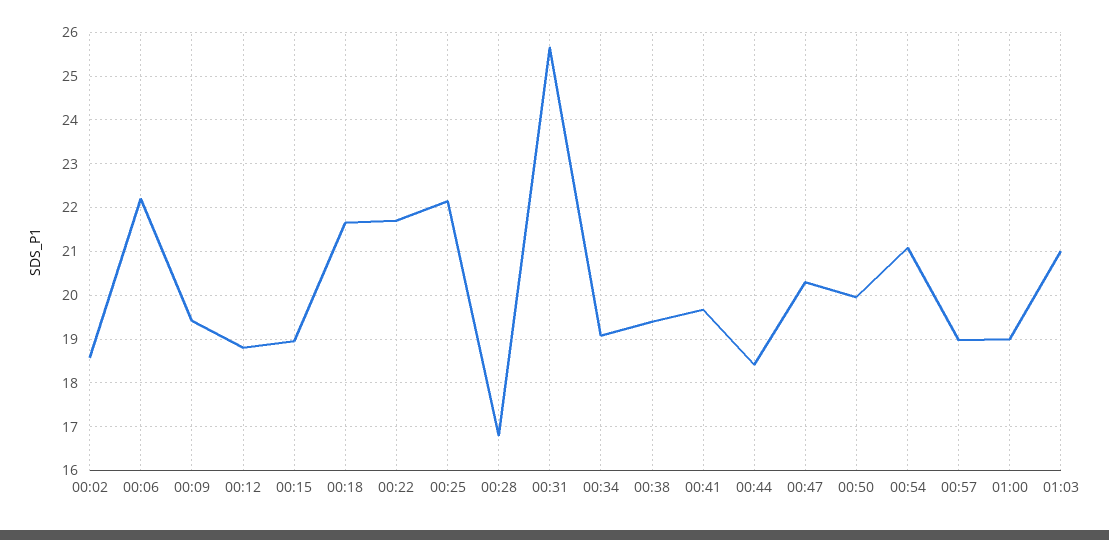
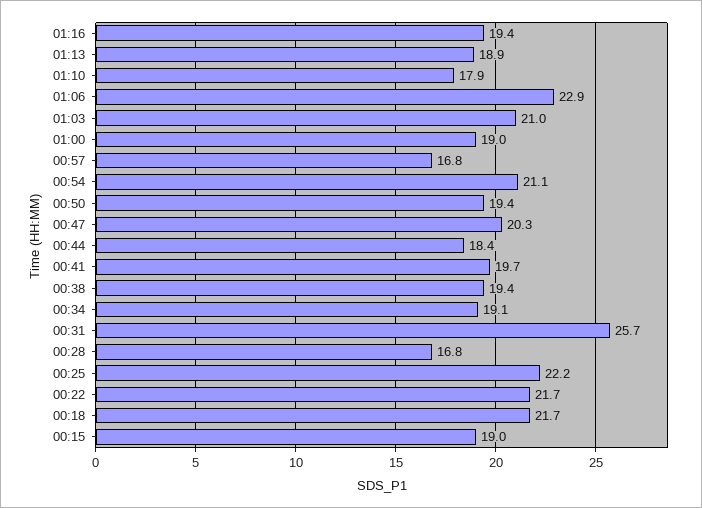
00:02: 18.6 -> none
00:06: 22.2 -> none
00:09: 19.4 -> none
00:12: 18.8 -> none
00:50: 20 -> 19.4
00:57: 19 -> 16.8
01:16: none -> 19.4
01:13: none -> 18.9
01:10: none -> 17.9
01:06: none -> 22.9

